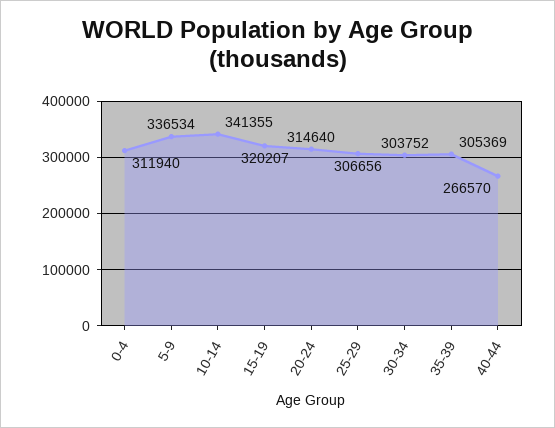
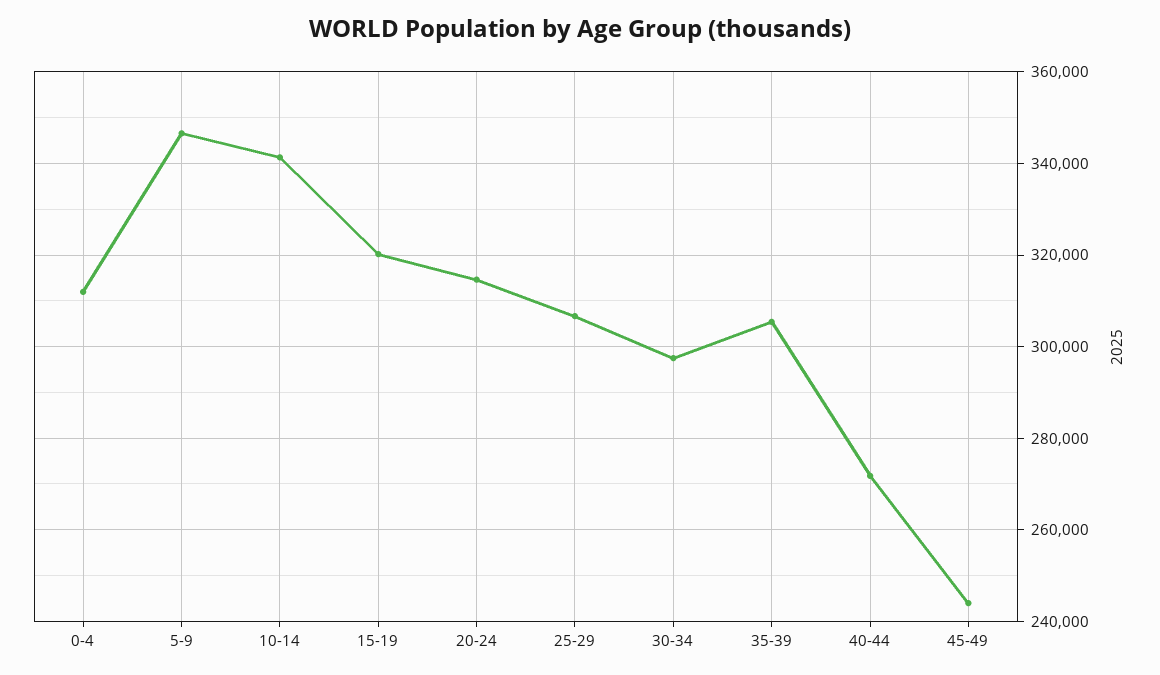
5-9: 336534 -> 346000
30-34: 303752 -> 298000
40-44: 266570 -> 272000
45-49: none -> 244000

